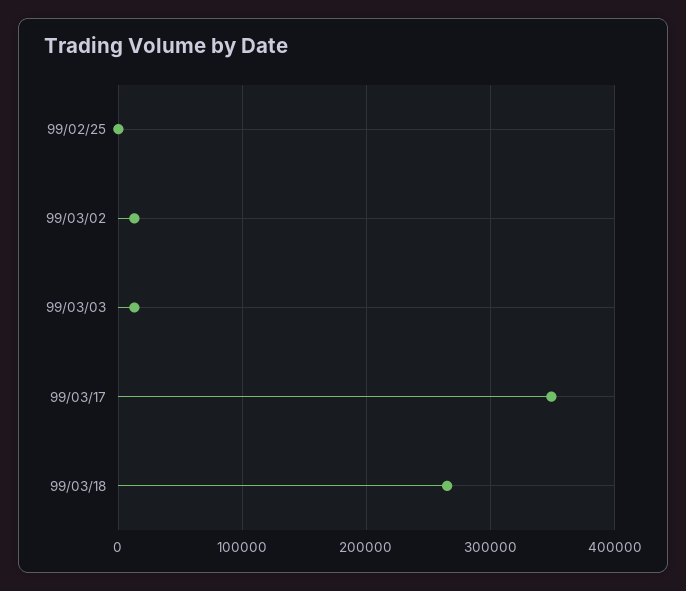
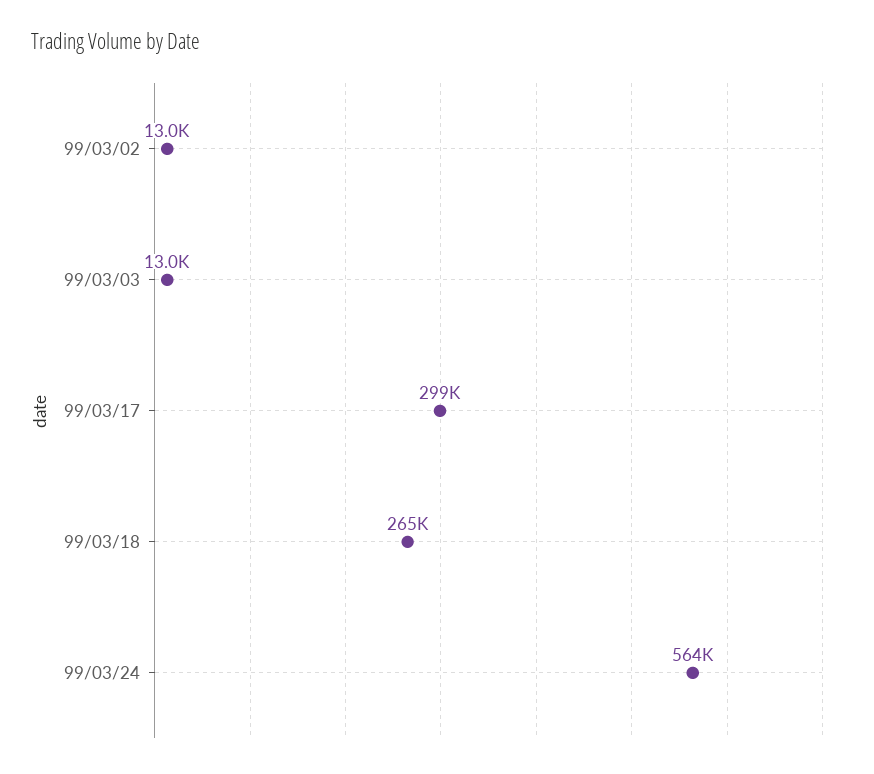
99/02/25: 0 -> none
99/03/17: 350000 -> 299000
99/03/24: none -> 564000

